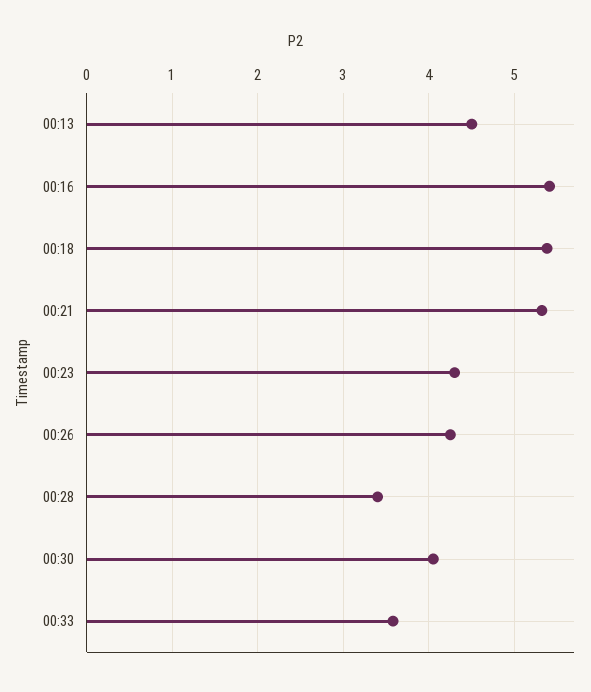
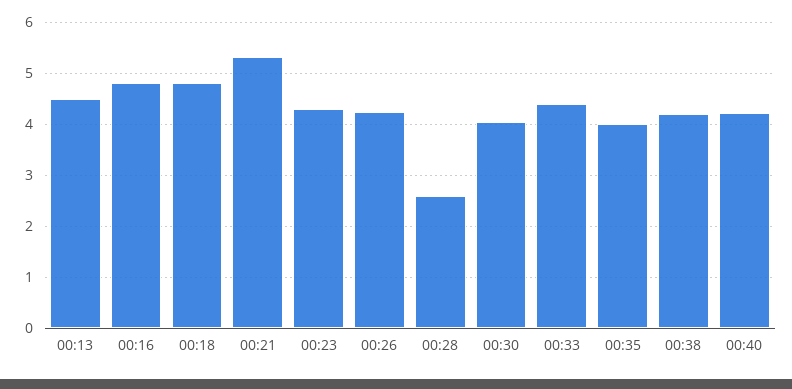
00:16: 5.4 -> 4.8
00:18: 5.4 -> 4.8
00:28: 3.4 -> 2.6
00:33: 3.6 -> 4.4
00:35: none -> 4
00:38: none -> 4.2
00:40: none -> 4.2

